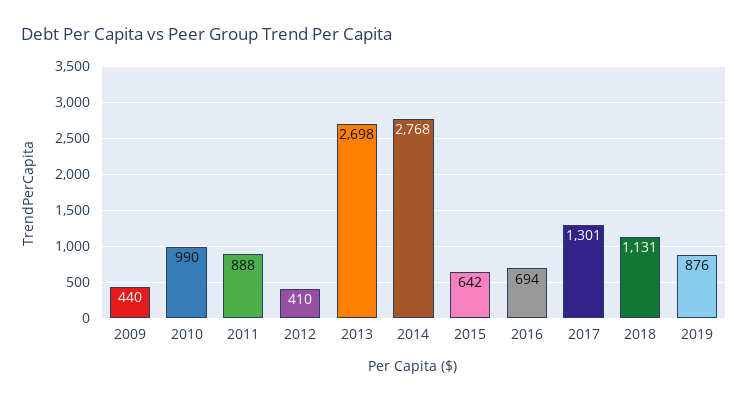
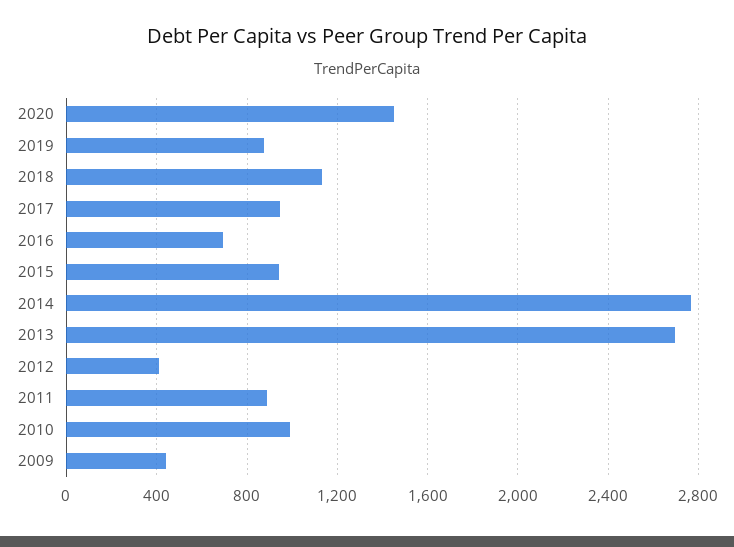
2015: 642 -> 950
2017: 1301 -> 950
2020: none -> 1450

